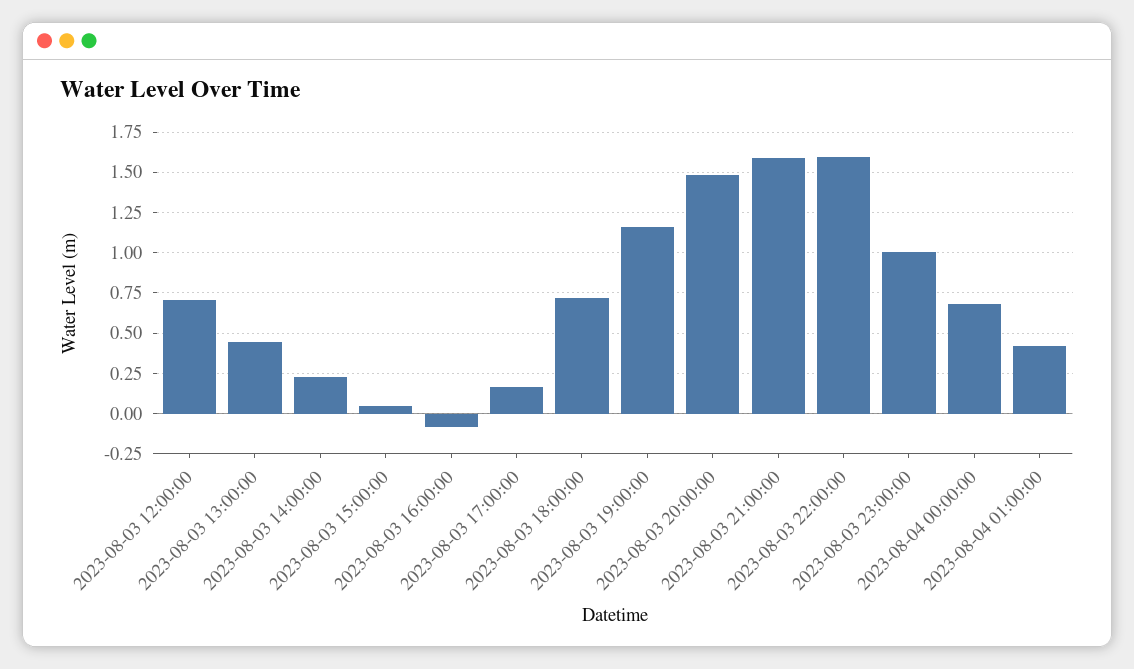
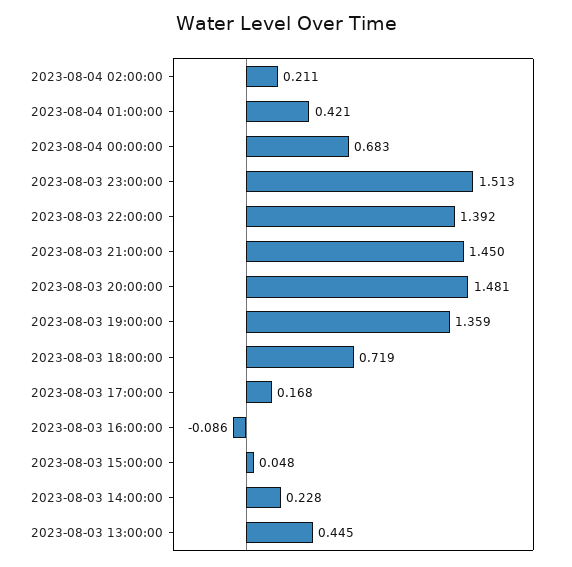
2023-08-03 12:00:00: 0.7 -> none
2023-08-03 19:00:00: 1.15 -> 1.359
2023-08-03 21:00:00: 1.6 -> 1.45
2023-08-03 22:00:00: 1.6 -> 1.392
2023-08-03 23:00:00: 1 -> 1.513
2023-08-04 02:00:00: none -> 0.211

